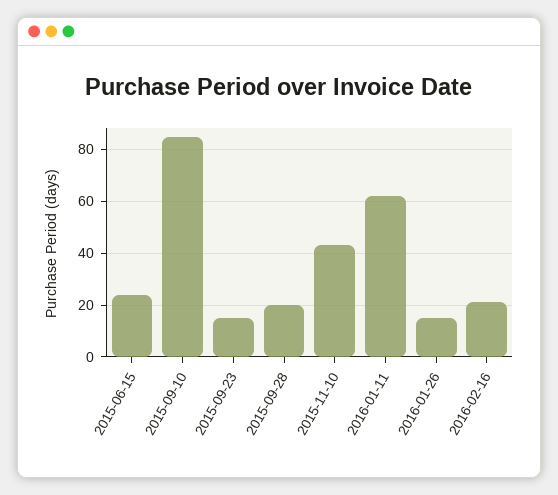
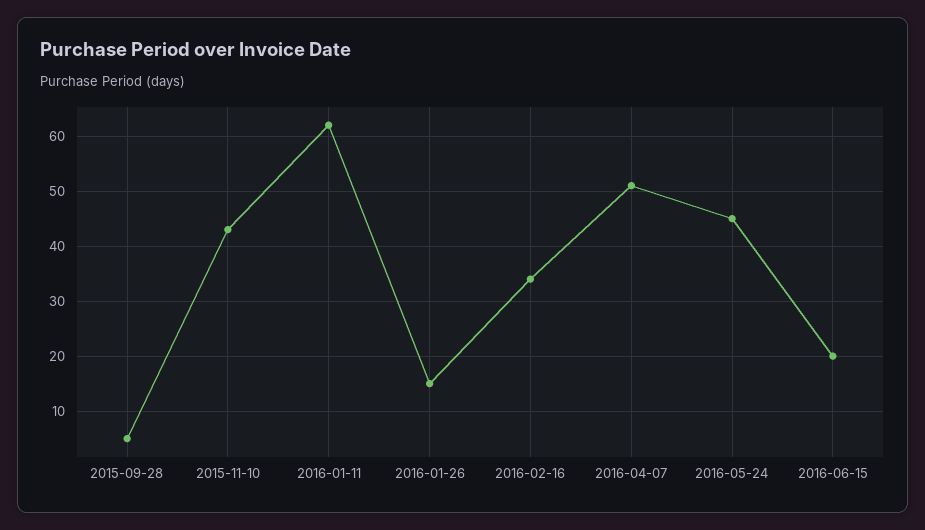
2015-06-15: 25 -> none
2015-09-10: 85 -> none
2015-09-23: 15 -> none
2015-09-28: 20 -> 5
2016-02-16: 20 -> 35
2016-04-07: none -> 50
2016-05-24: none -> 45
2016-06-15: none -> 20

